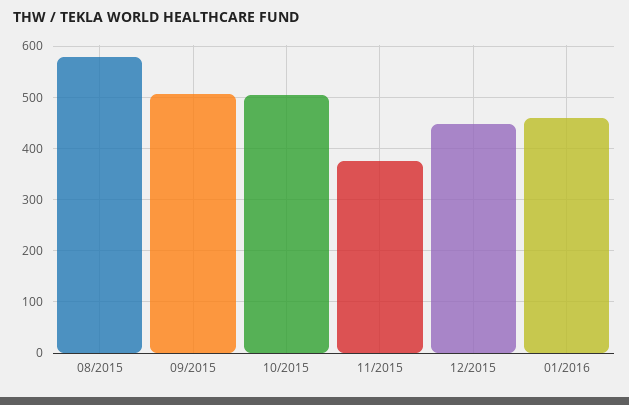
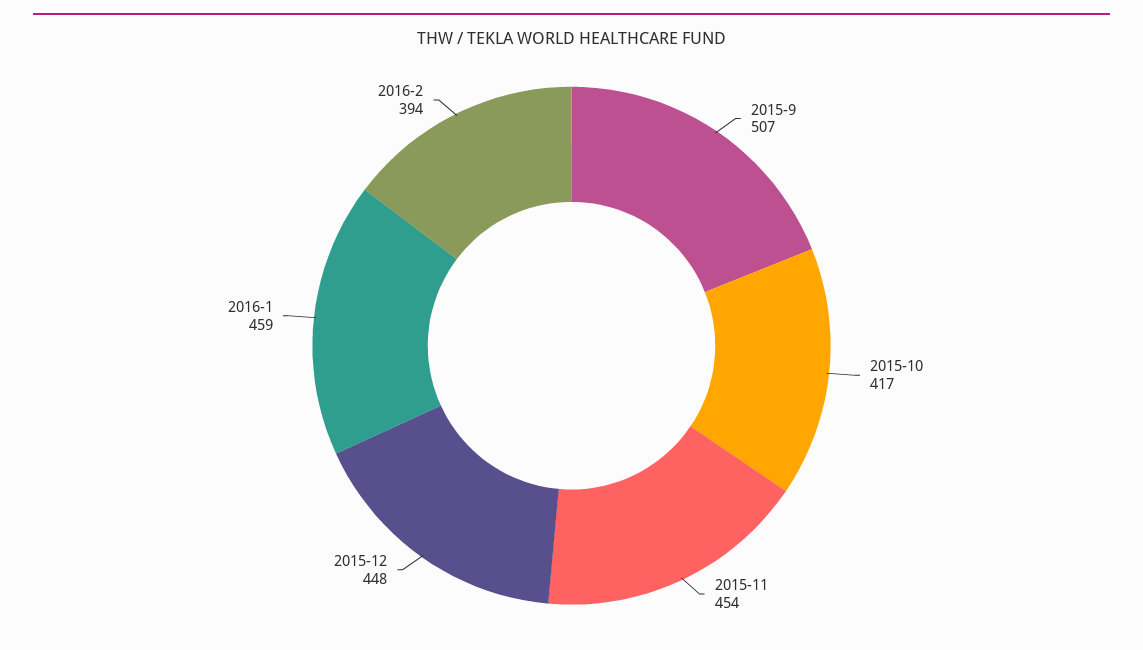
08/2015: 580 -> none
10/2015: 500 -> 417
11/2015: 380 -> 454
2016-2: none -> 394

